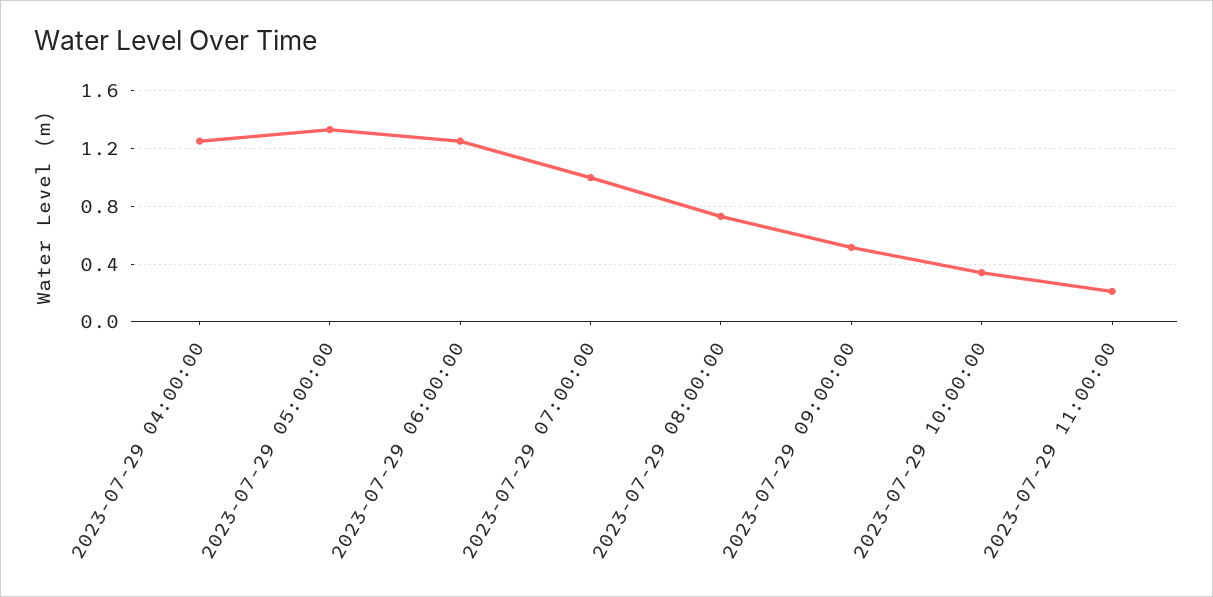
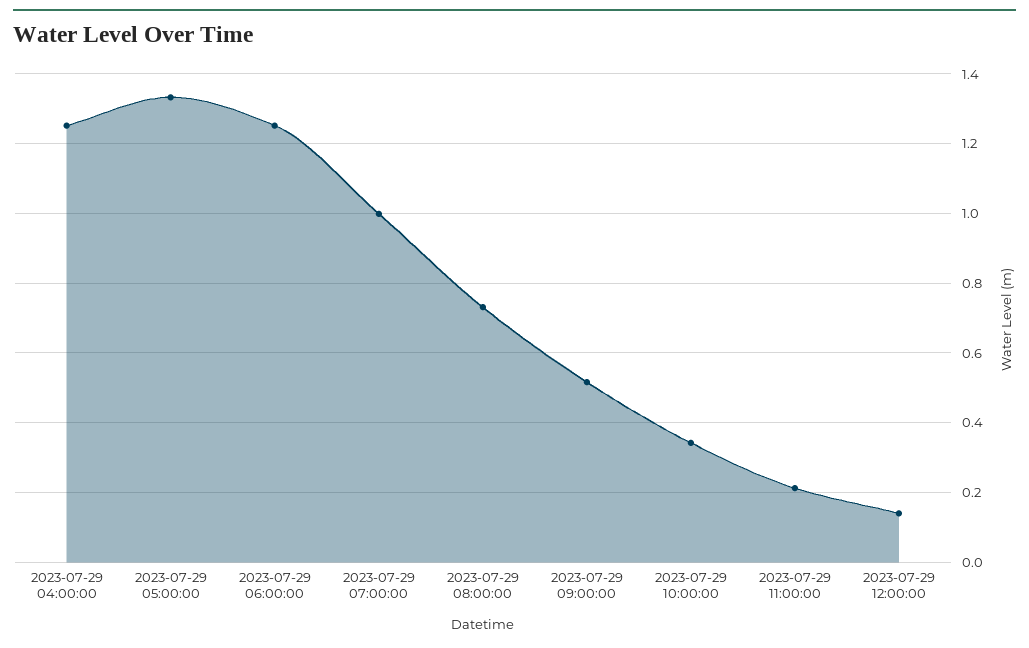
2023-07-29 12:00:00: none -> 0.14

